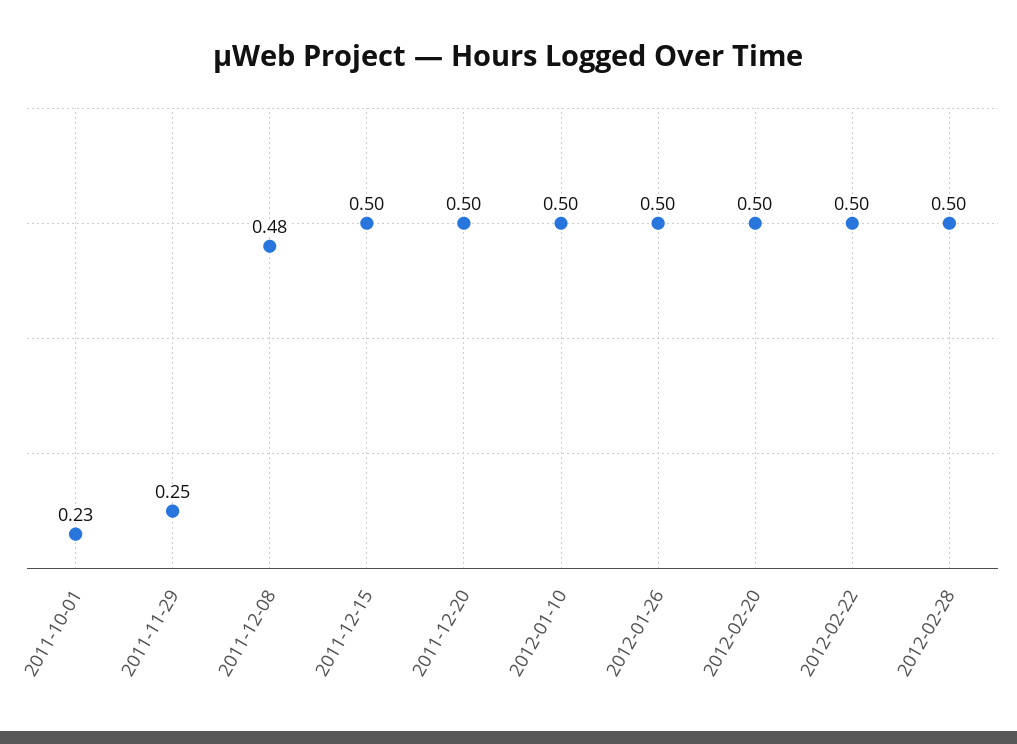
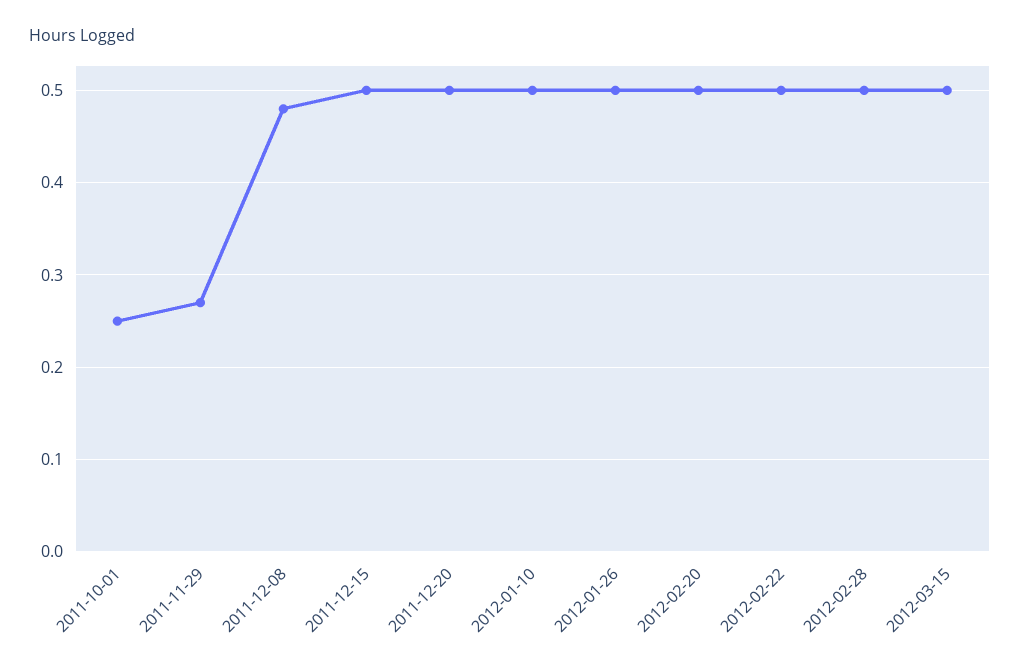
2011-10-01: 0.23 -> 0.25
2011-11-29: 0.25 -> 0.27
2012-03-15: none -> 0.5

